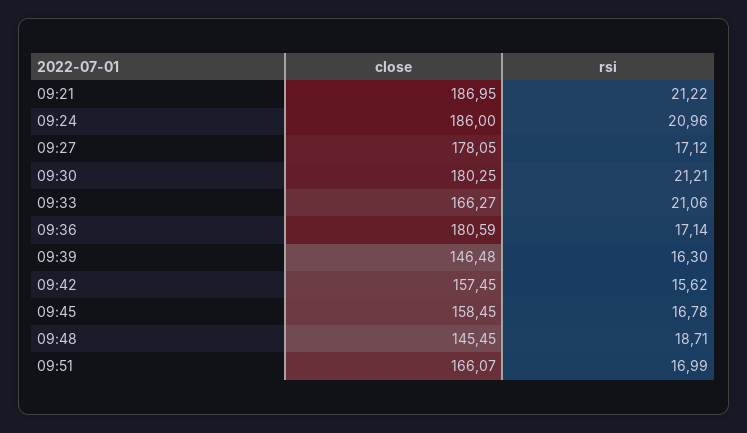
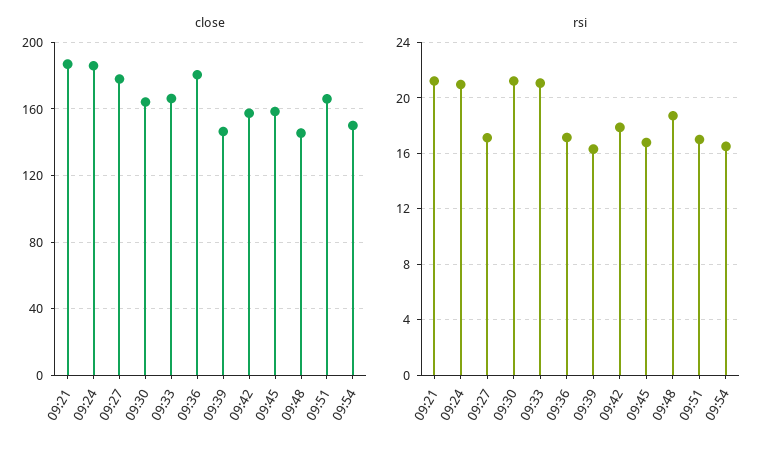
close, 09:30: 180.25 -> 165
rsi, 09:42: 15.62 -> 18
close, 09:54: none -> 150
rsi, 09:54: none -> 16.5

